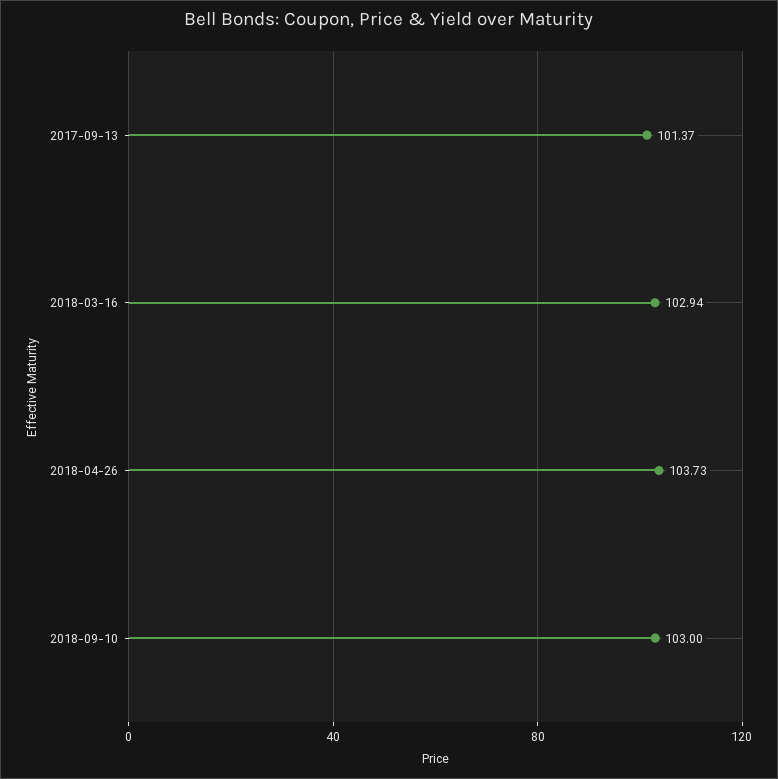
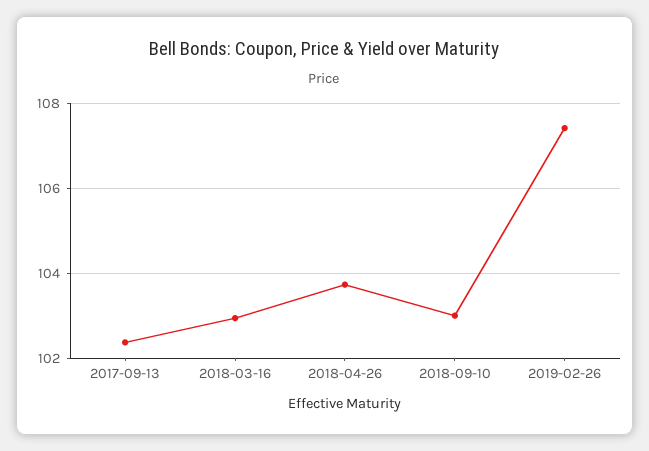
2017-09-13: 101.37 -> 102.4
2019-02-26: none -> 107.4

